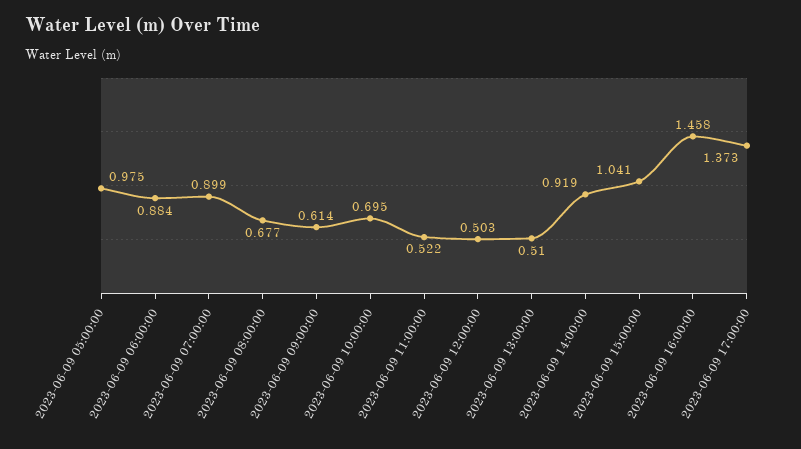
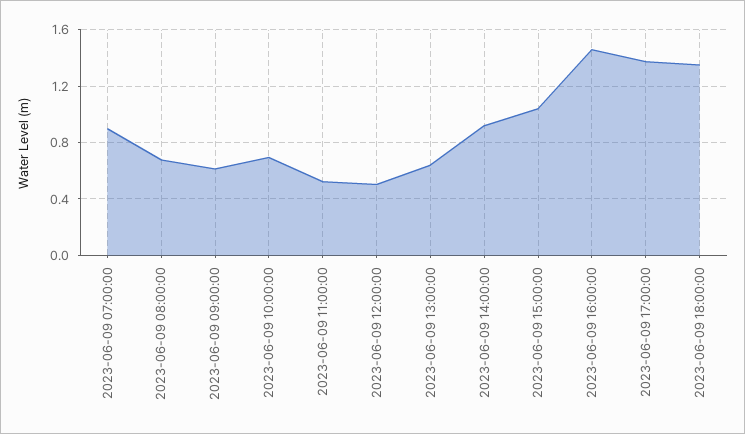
2023-06-09 05:00:00: 0.975 -> none
2023-06-09 06:00:00: 0.884 -> none
2023-06-09 13:00:00: 0.51 -> 0.65
2023-06-09 18:00:00: none -> 1.35

